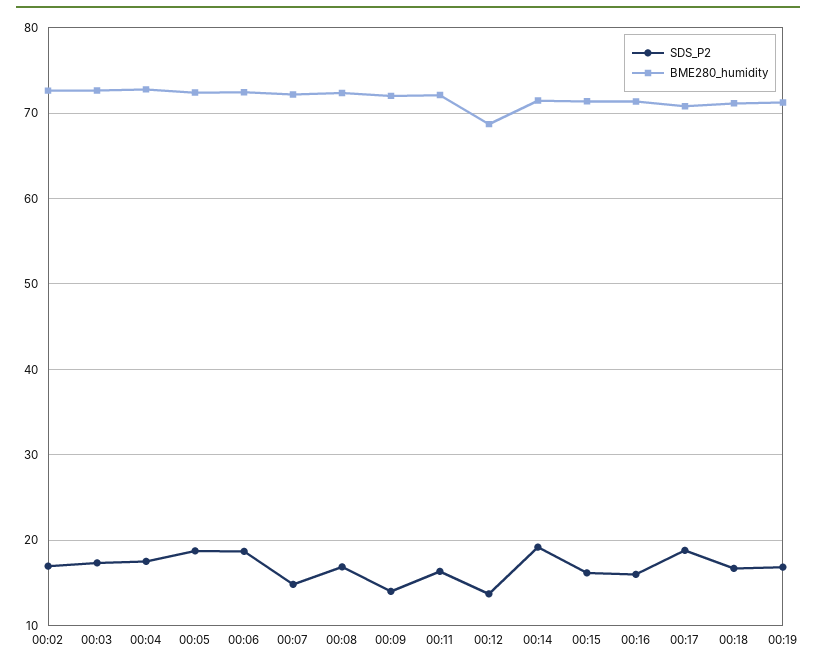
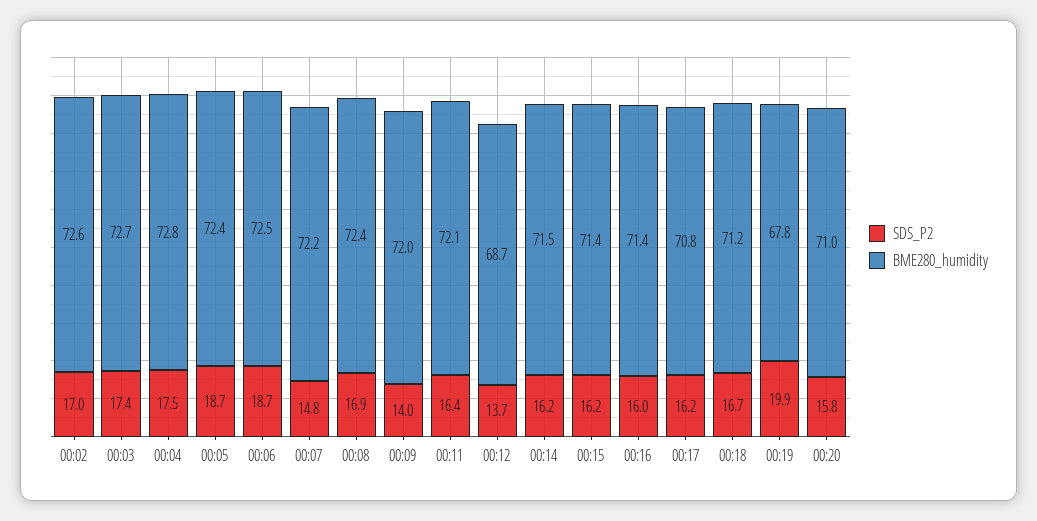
SDS_P2, 00:14: 19 -> 16.2
SDS_P2, 00:17: 19 -> 16.2
SDS_P2, 00:19: 17 -> 19.9
BME280_humidity, 00:19: 71 -> 67.8
SDS_P2, 00:20: none -> 15.8
BME280_humidity, 00:20: none -> 71

